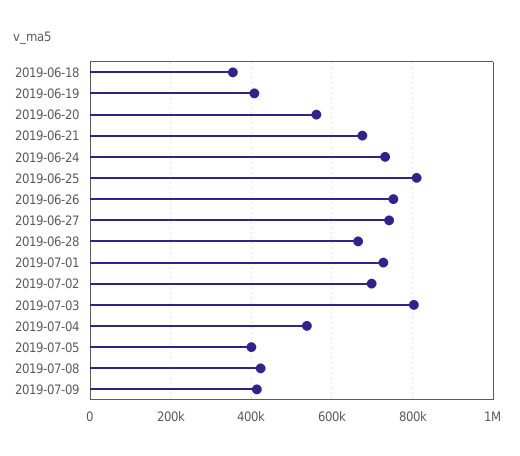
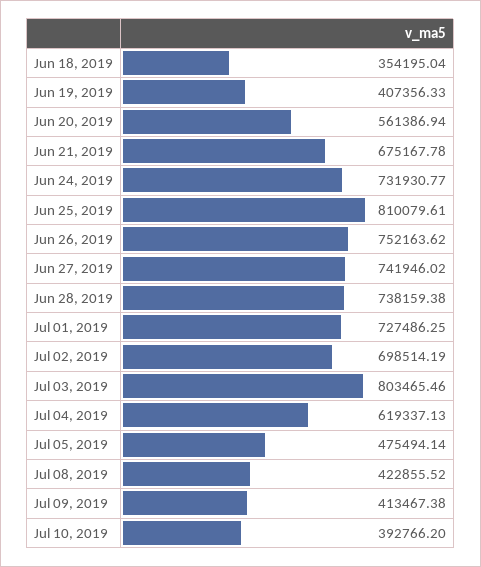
2019-06-28: 660000 -> 738159.38
2019-07-04: 540000 -> 619337.13
2019-07-05: 400000 -> 475494.14
Jul 10, 2019: none -> 392766.2

